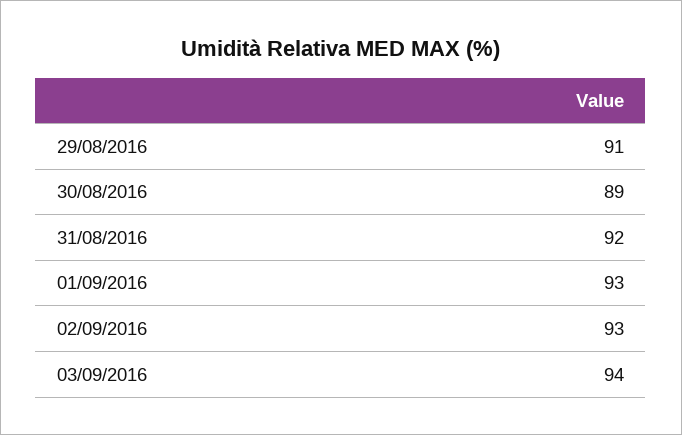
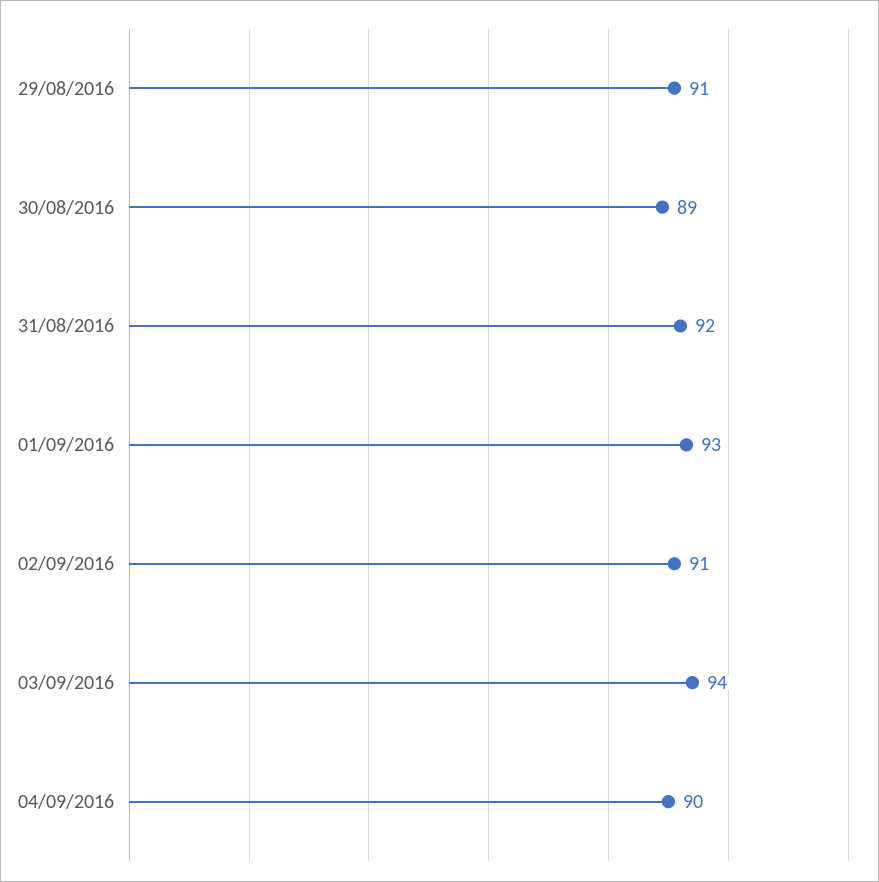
02/09/2016: 93 -> 91
04/09/2016: none -> 90

